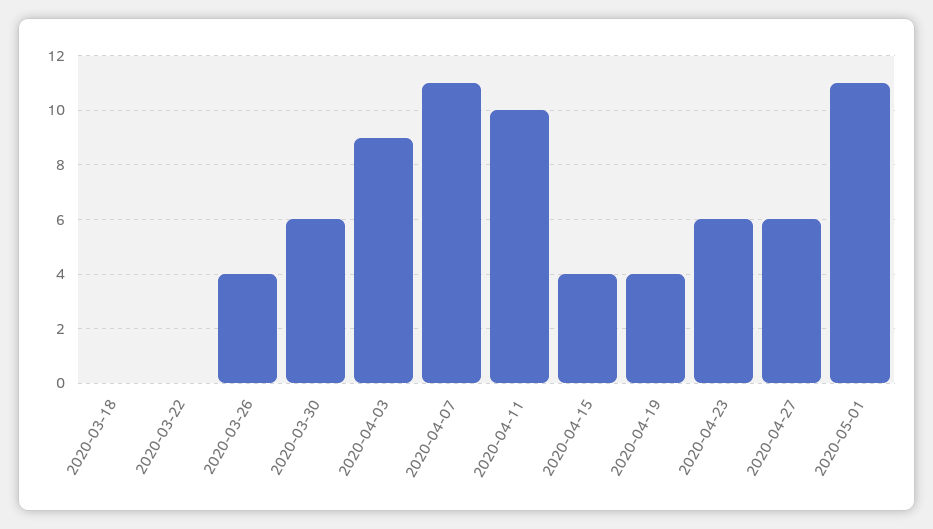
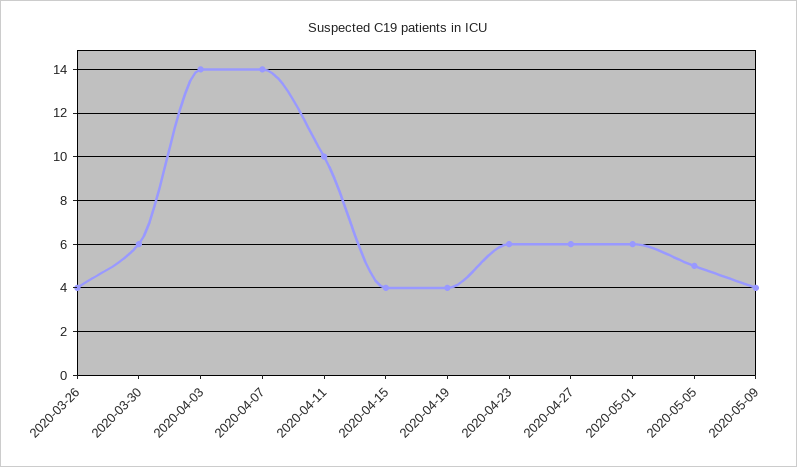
2020-03-18: 0 -> none
2020-03-22: 0 -> none
2020-04-03: 9 -> 14
2020-04-07: 11 -> 14
2020-05-01: 11 -> 6
2020-05-05: none -> 5
2020-05-09: none -> 4

